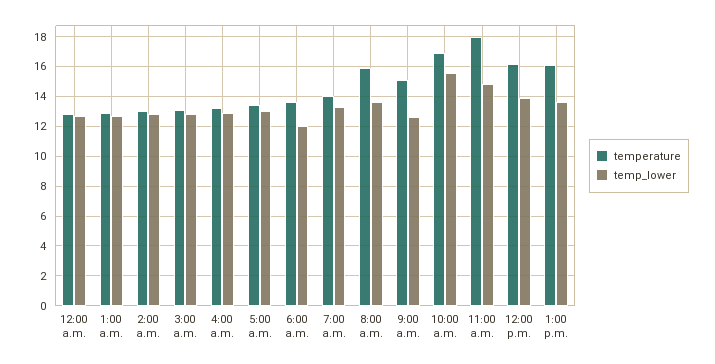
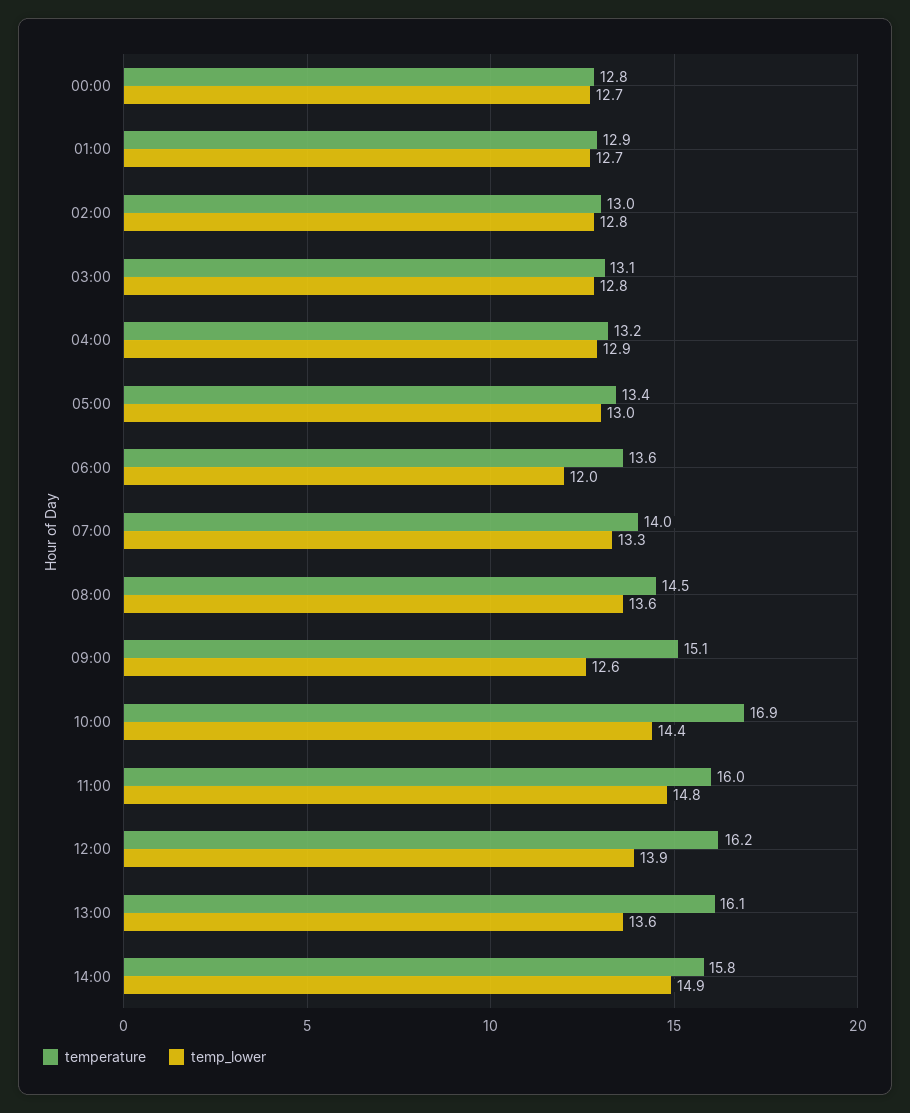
temperature, 8:00 a.m.: 16 -> 14.5
temp_lower, 10:00 a.m.: 15.5 -> 14.4
temperature, 11:00 a.m.: 18 -> 16
temperature, 14:00: none -> 15.8
temp_lower, 14:00: none -> 14.9

